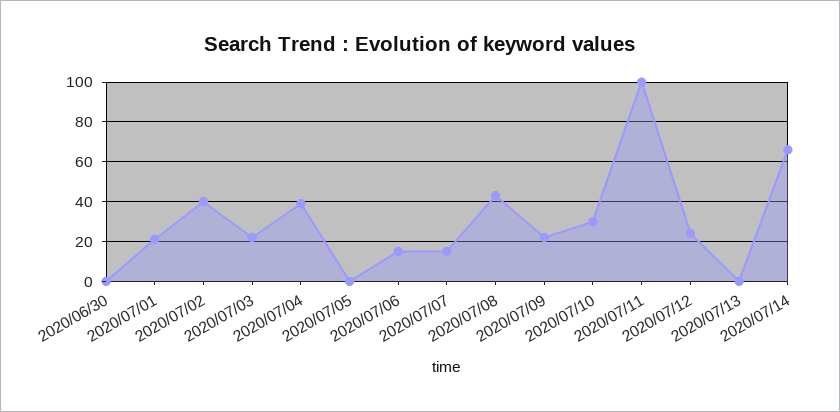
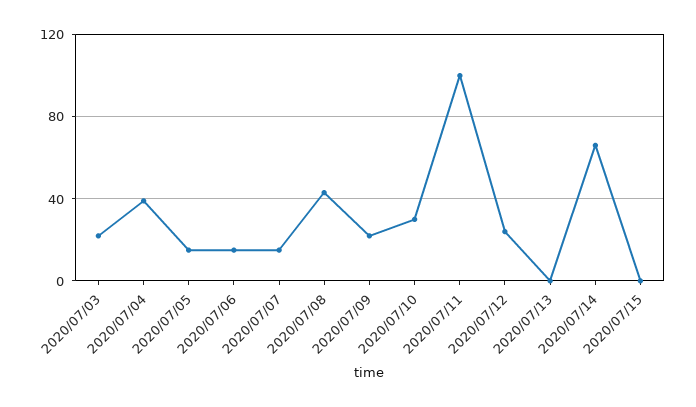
2020/06/30: 0 -> none
2020/07/01: 20 -> none
2020/07/02: 40 -> none
2020/07/05: 0 -> 15
2020/07/15: none -> 0

